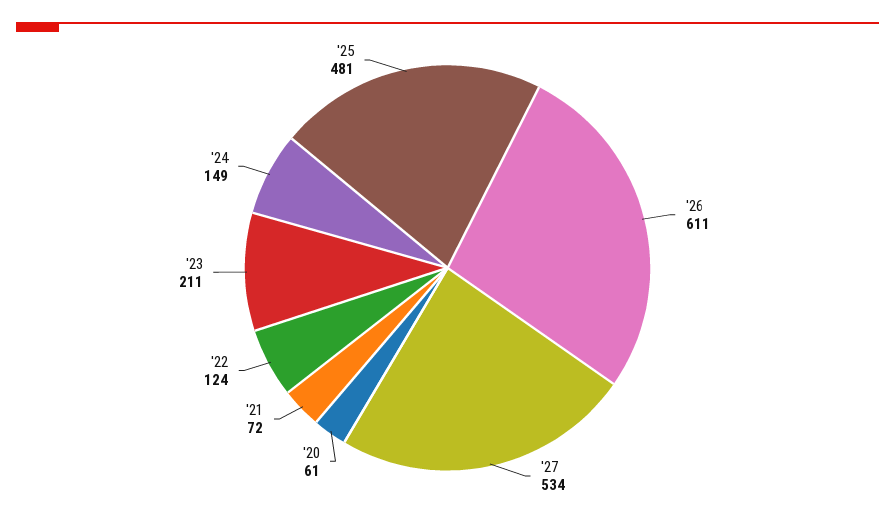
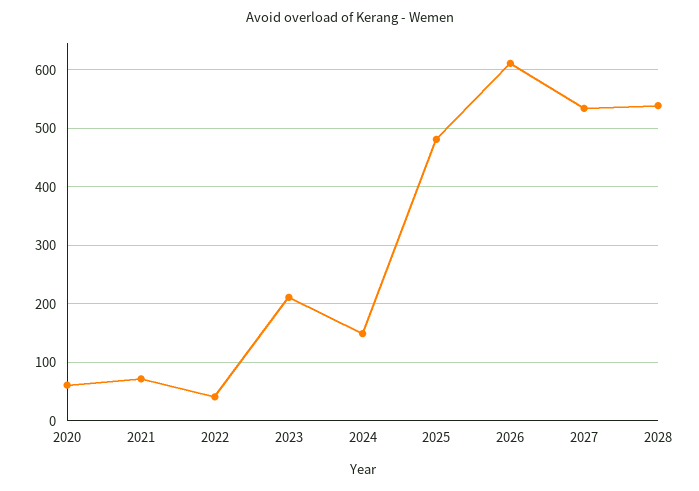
'22: 124 -> 40
2028: none -> 540

